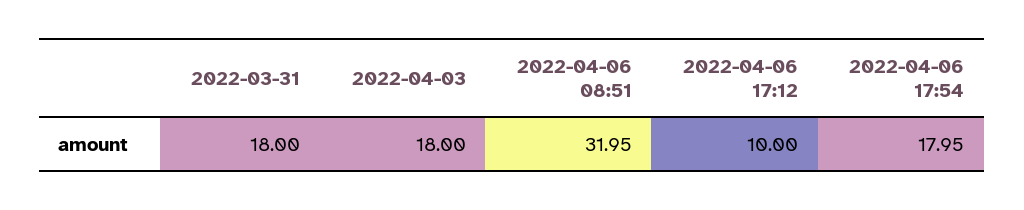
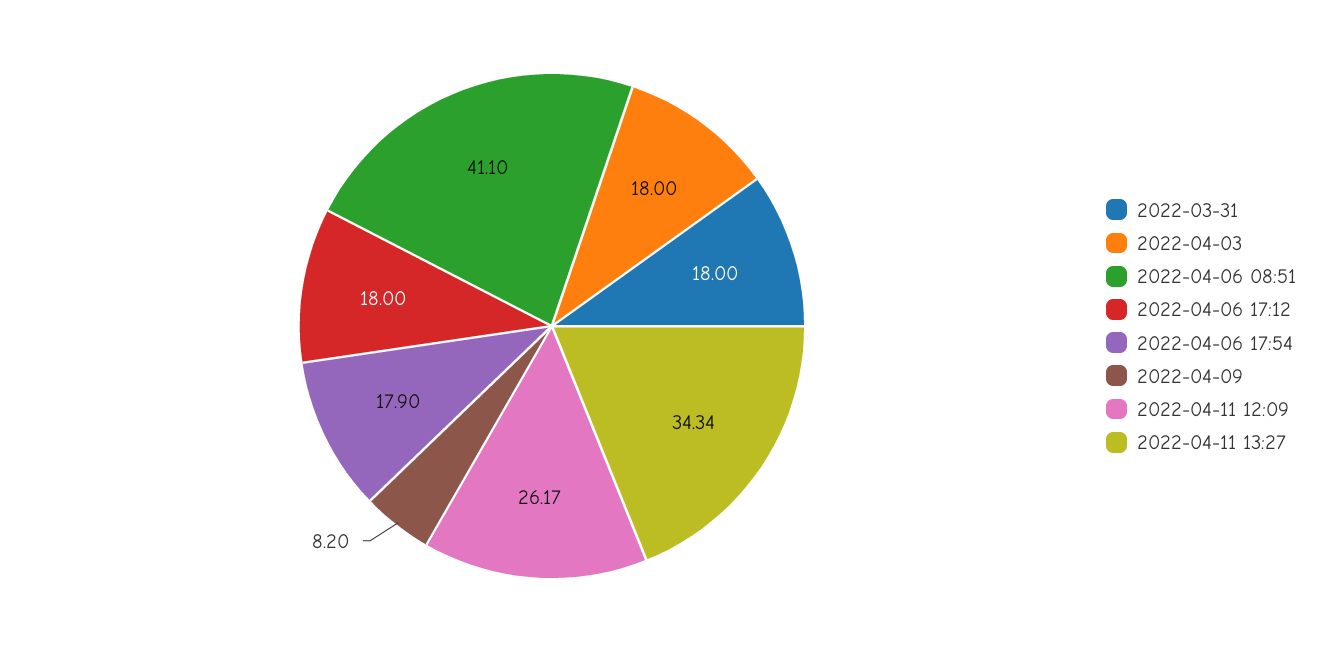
2022-04-06 08:51: 31.95 -> 41.1
2022-04-06 17:12: 10 -> 18
2022-04-06 17:54: 17.95 -> 17.9
2022-04-09: none -> 8.2
2022-04-11 12:09: none -> 26.17
2022-04-11 13:27: none -> 34.34

